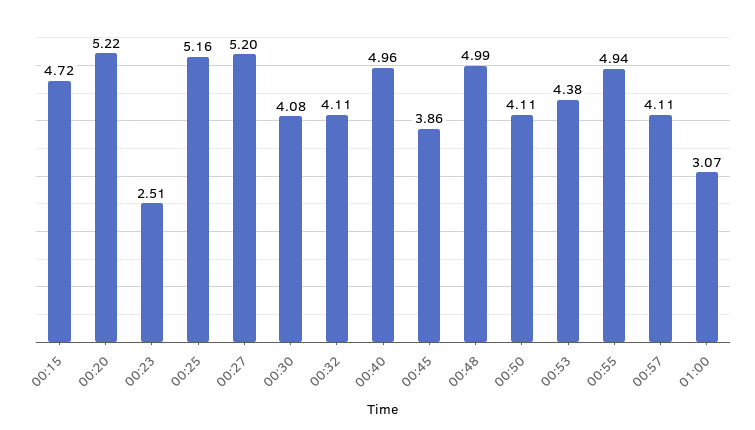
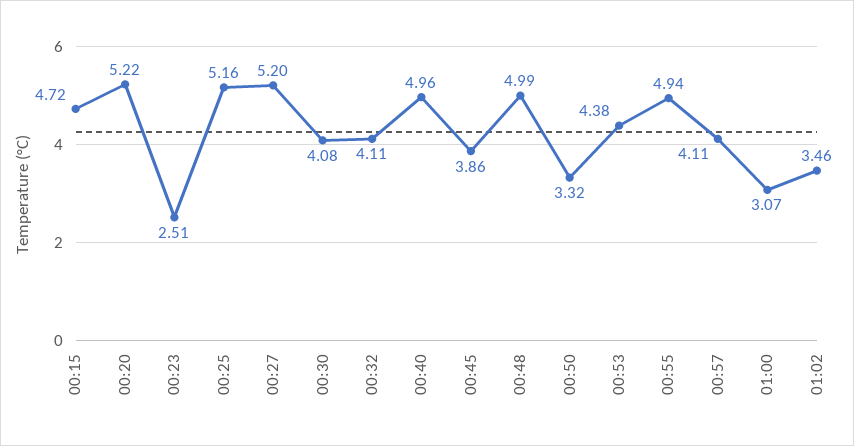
00:50: 4.11 -> 3.32
01:02: none -> 3.46

